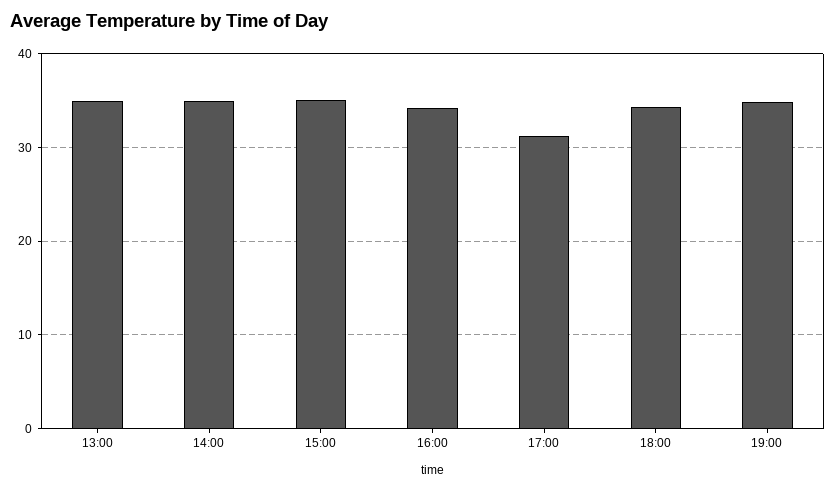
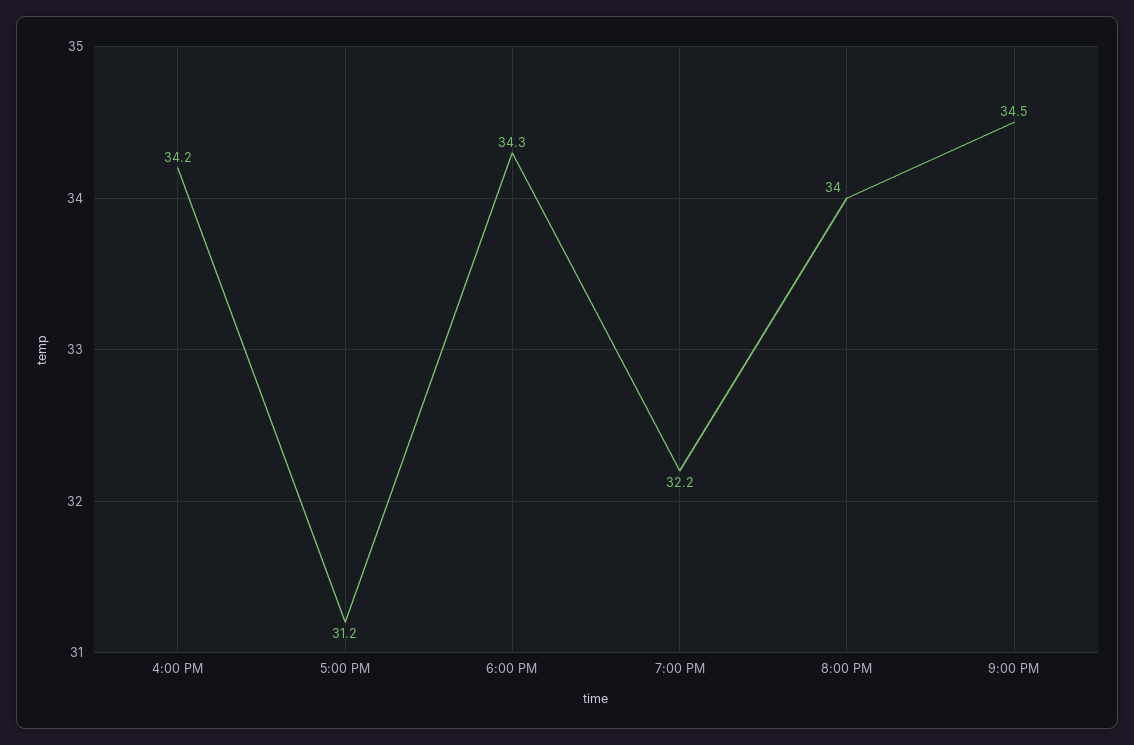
13:00: 35 -> none
14:00: 35 -> none
15:00: 35 -> none
19:00: 35 -> 32.2
8:00 PM: none -> 34
9:00 PM: none -> 34.5

